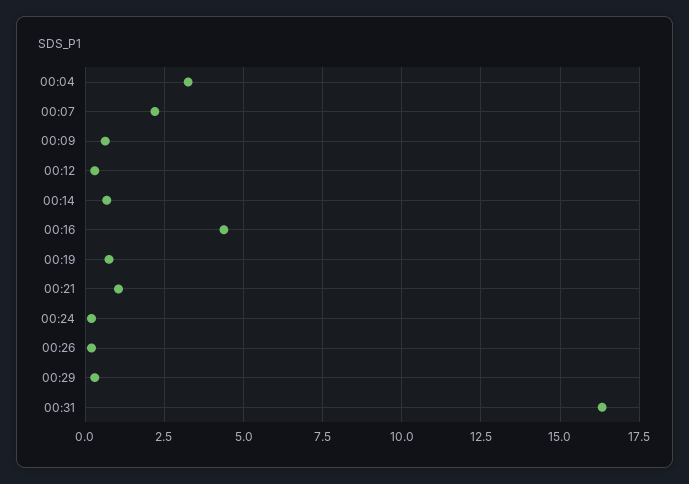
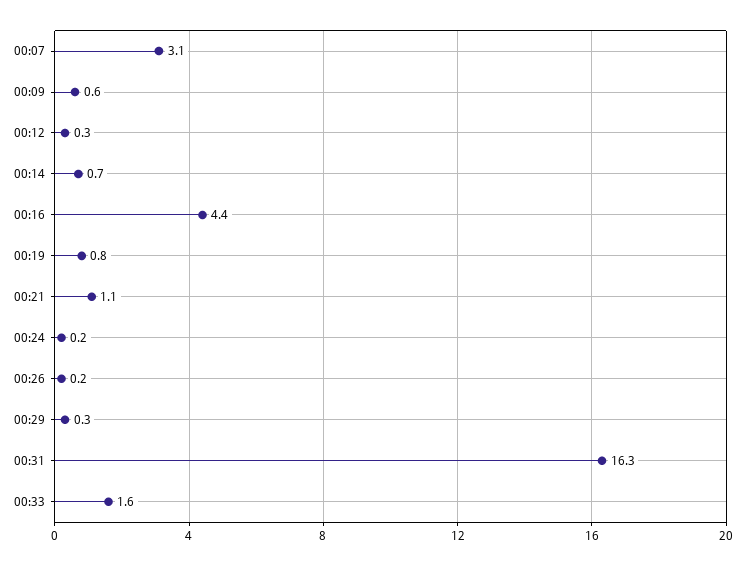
00:04: 3.25 -> none
00:07: 2.25 -> 3.1
00:33: none -> 1.6

